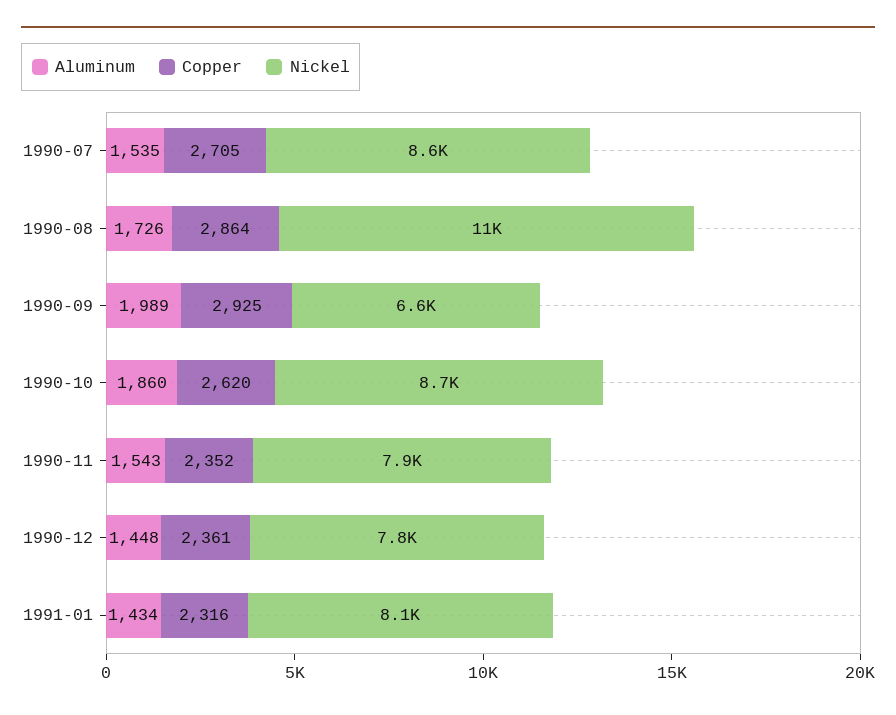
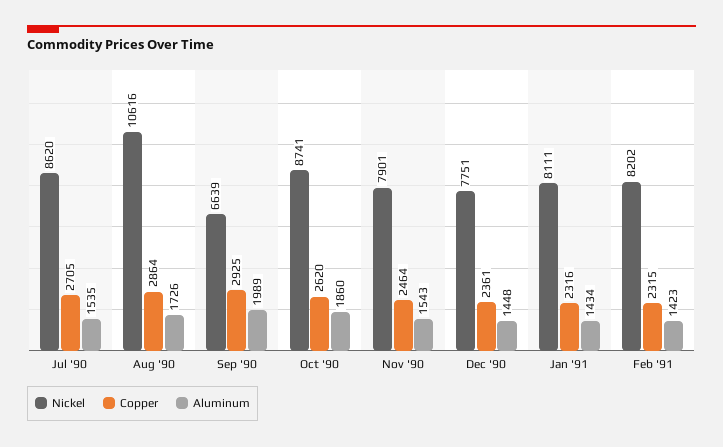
Copper, 1990-11: 2352 -> 2464
Nickel, Feb '91: none -> 8202
Copper, Feb '91: none -> 2315
Aluminum, Feb '91: none -> 1423

